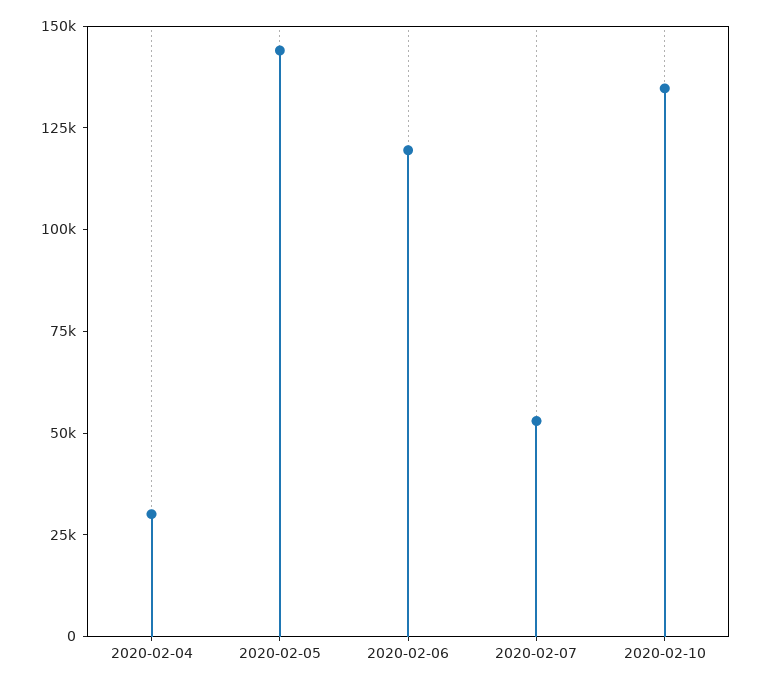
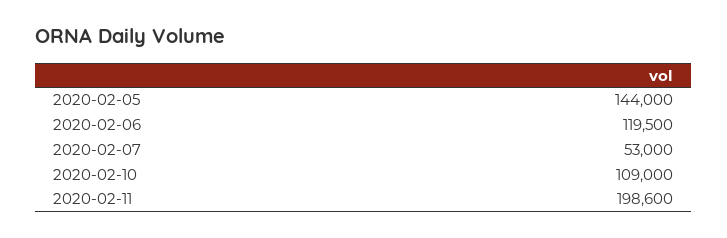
2020-02-04: 30000 -> none
2020-02-10: 135000 -> 109000
2020-02-11: none -> 198600

